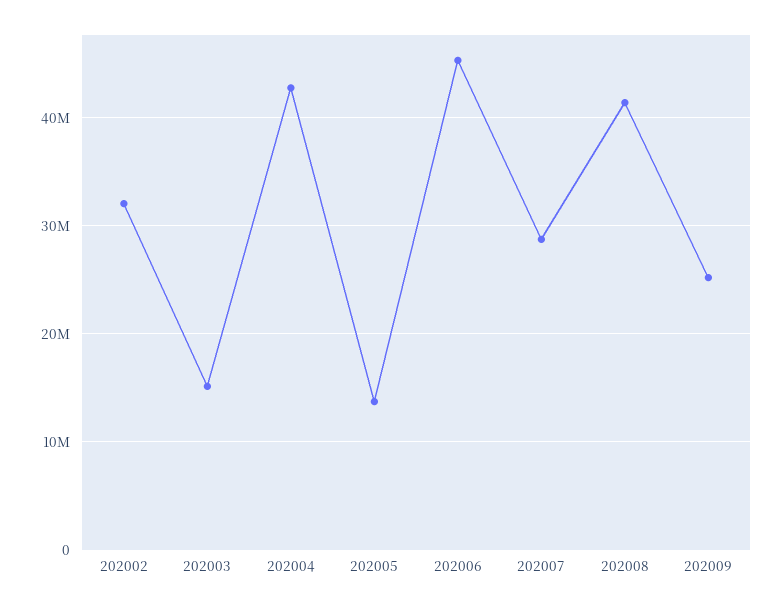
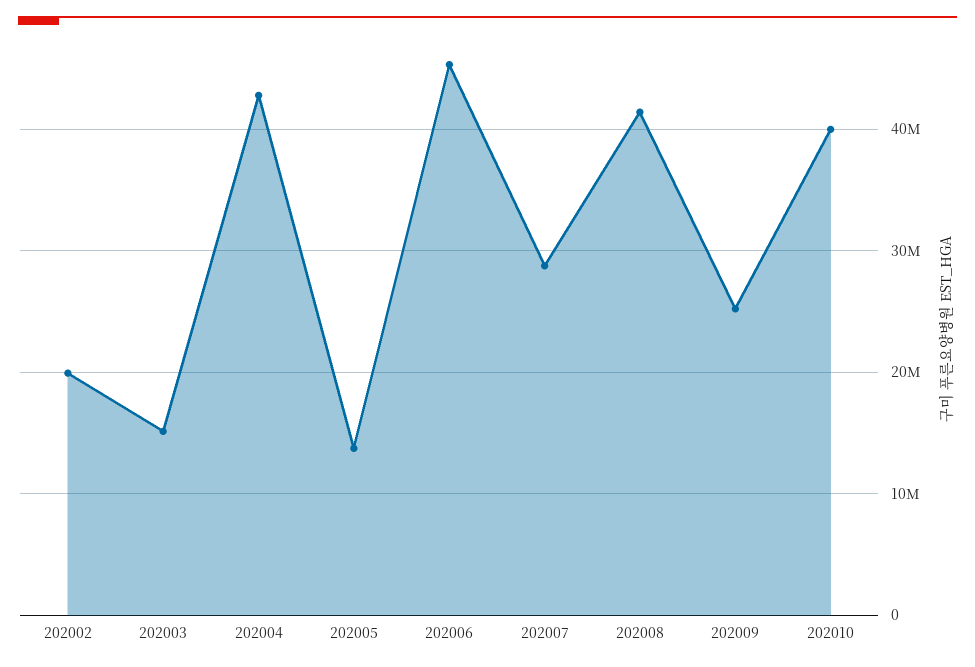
202002: 32000000 -> 20000000
202010: none -> 40000000

